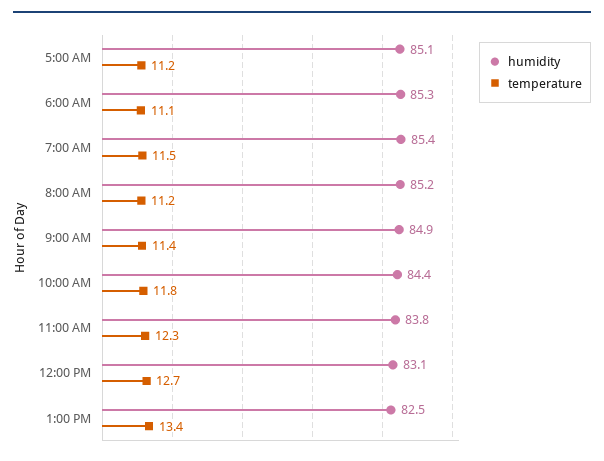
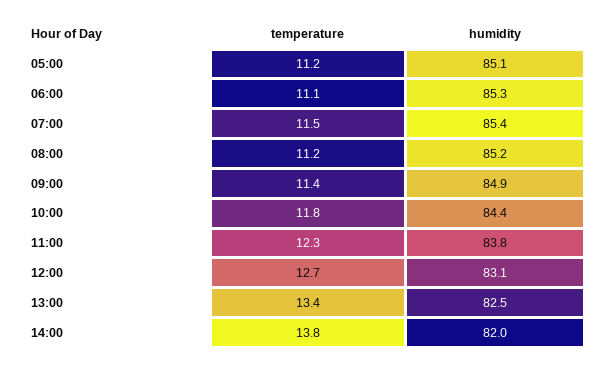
temperature, 14:00: none -> 13.8
humidity, 14:00: none -> 82

